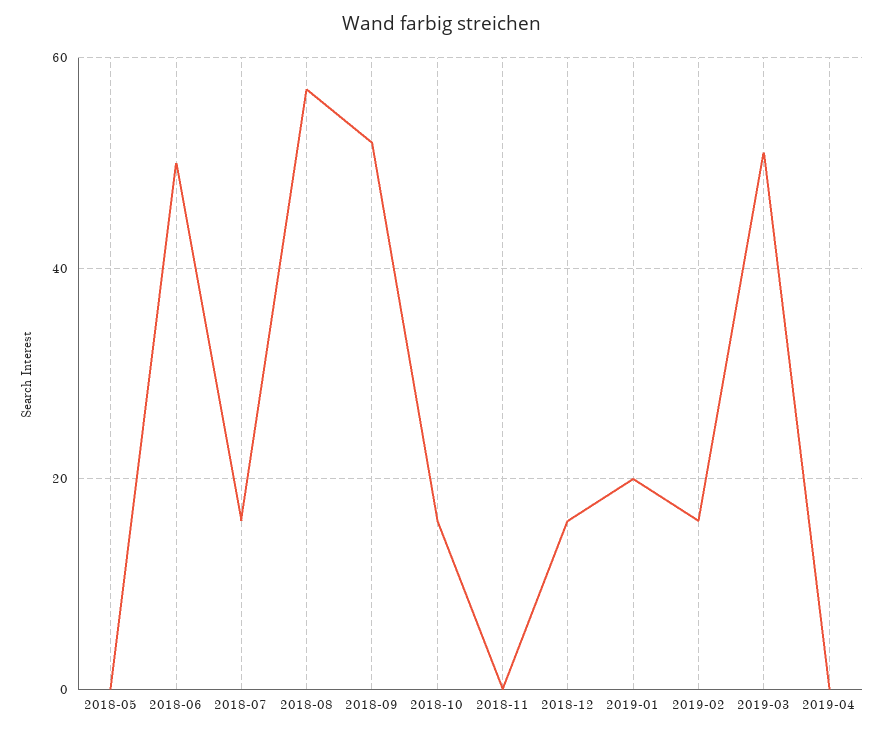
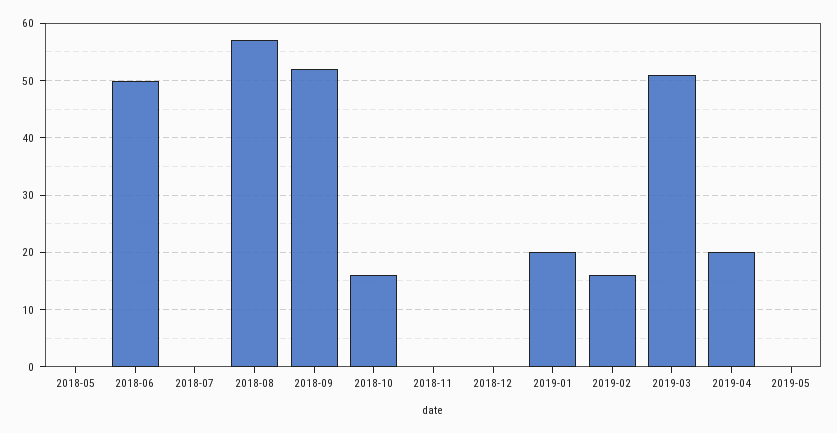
2018-07: 15 -> 0
2018-12: 15 -> 0
2019-04: 0 -> 20
2019-05: none -> 0

